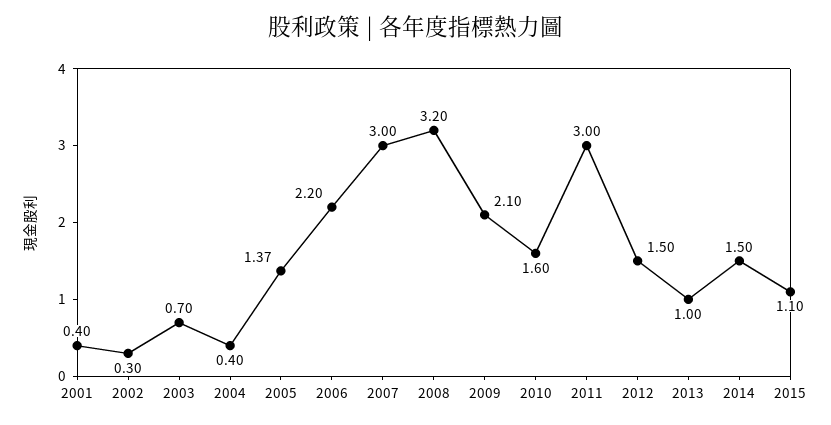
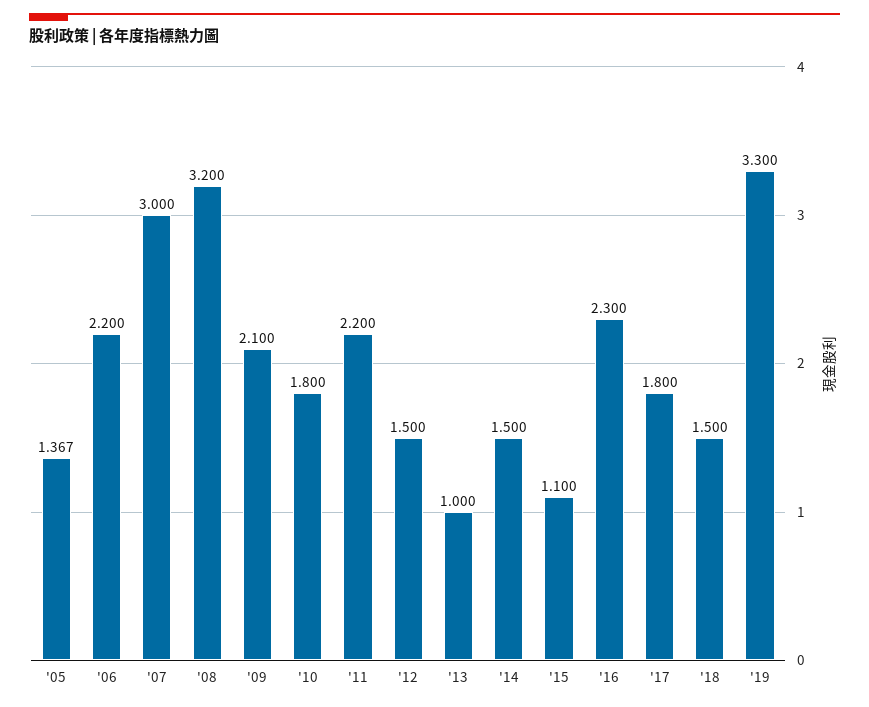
2001: 0.4 -> none
2002: 0.3 -> none
2003: 0.7 -> none
2004: 0.4 -> none
2010: 1.6 -> 1.8
2011: 3 -> 2.2
'16: none -> 2.3
'17: none -> 1.8
'18: none -> 1.5
'19: none -> 3.3

